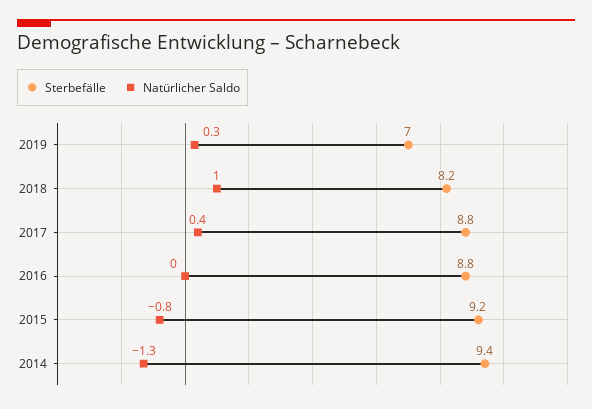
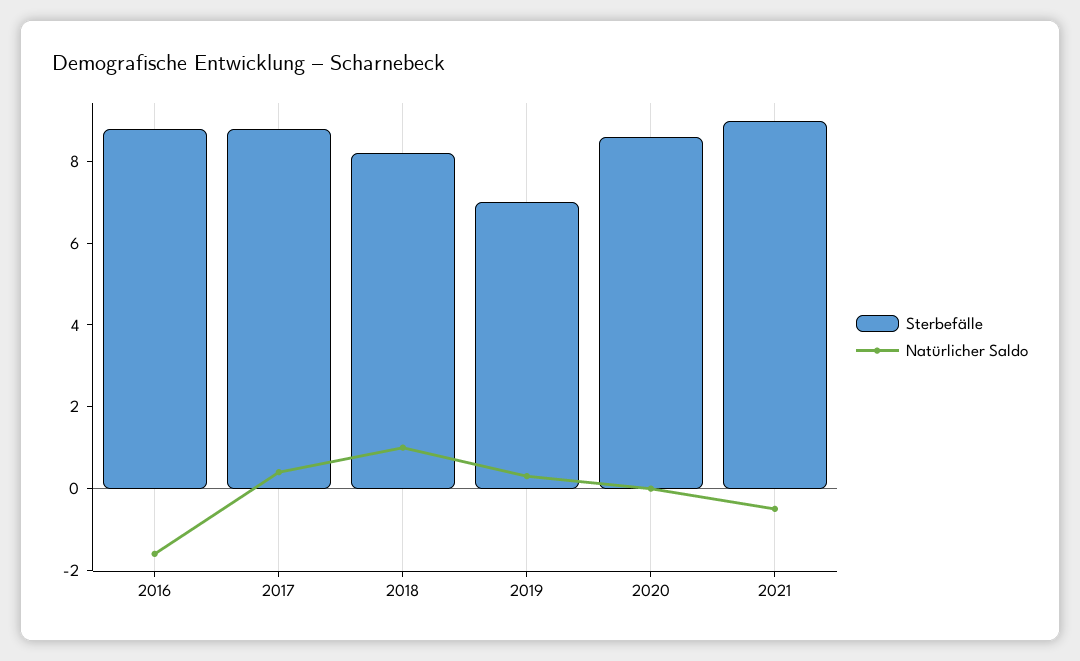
Natürlicher Saldo, 2016: 0 -> -1.5
Sterbefälle, 2015: 9.2 -> none
Natürlicher Saldo, 2015: -0.8 -> none
Sterbefälle, 2014: 9.4 -> none
Natürlicher Saldo, 2014: -1.3 -> none
Sterbefälle, 2020: none -> 8.5
Natürlicher Saldo, 2020: none -> 0
Sterbefälle, 2021: none -> 9
Natürlicher Saldo, 2021: none -> -0.5

